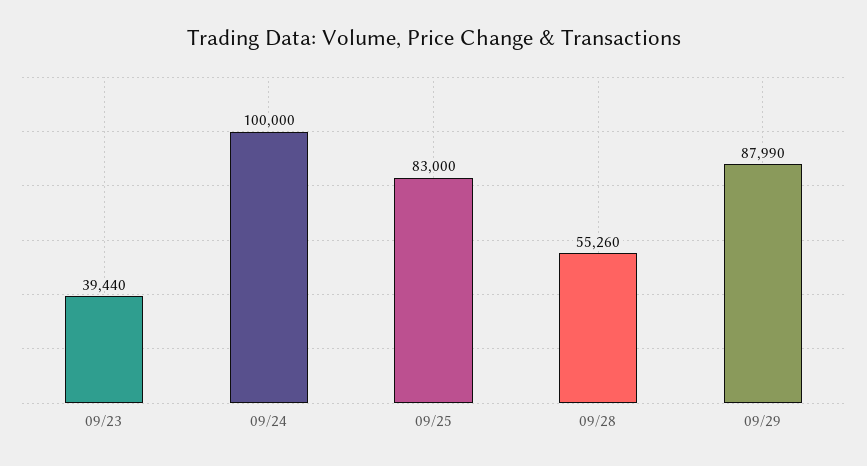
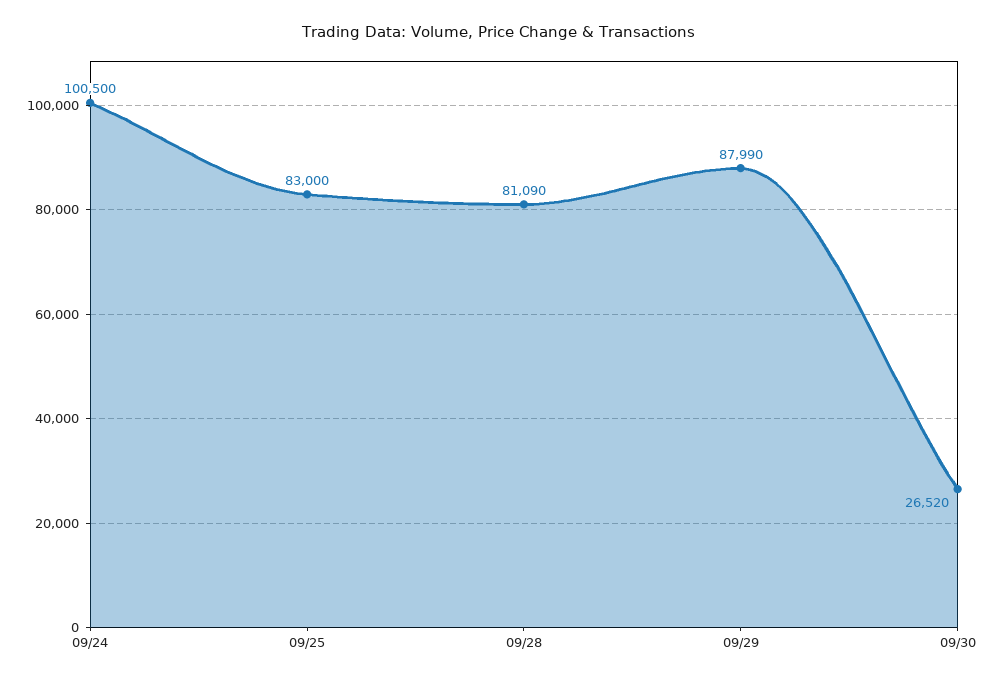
09/23: 39440 -> none
09/24: 100000 -> 100500
09/28: 55260 -> 81090
09/30: none -> 26520

